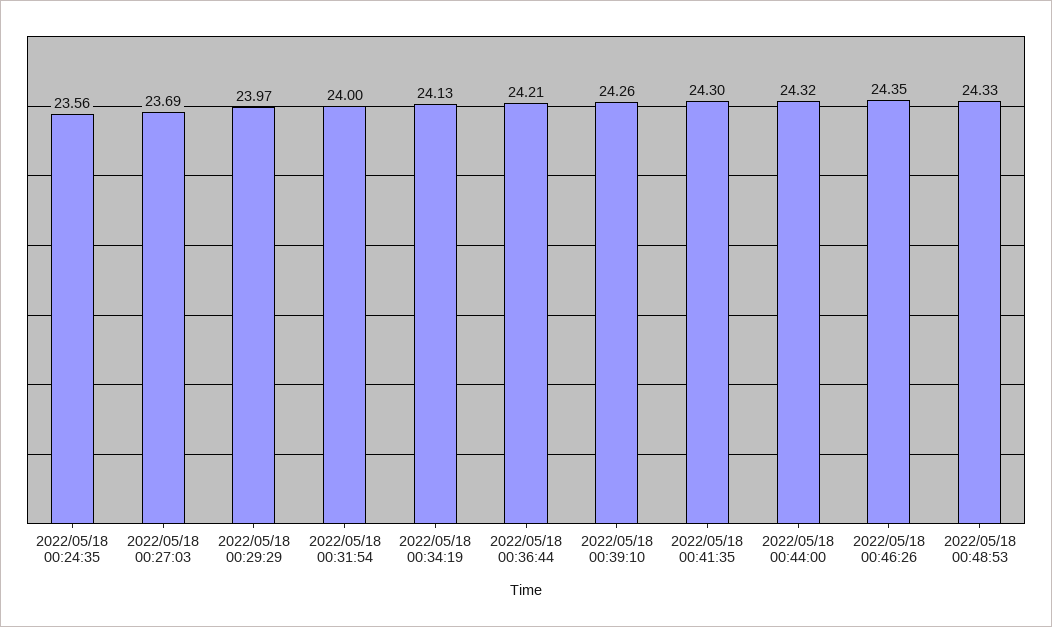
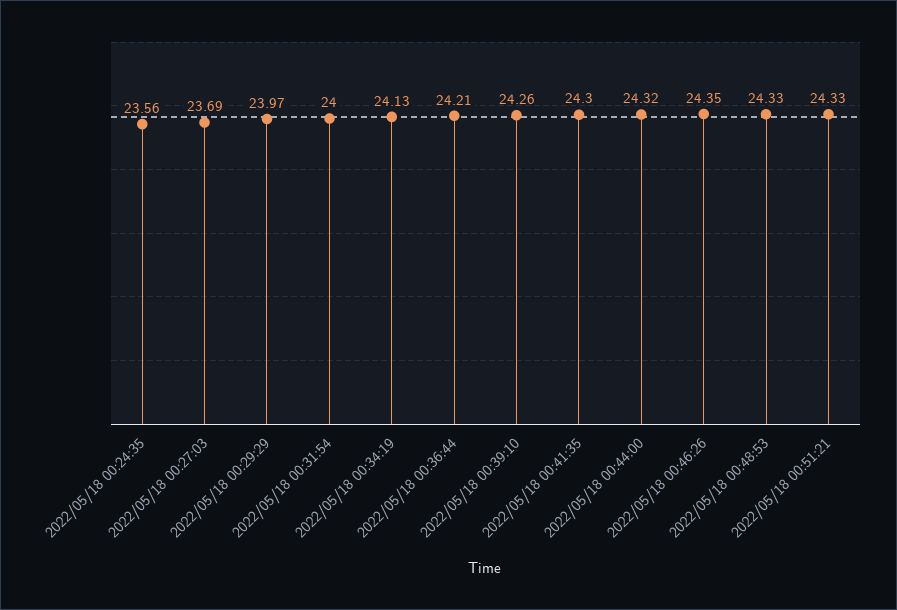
2022/05/18 00:51:21: none -> 24.33

